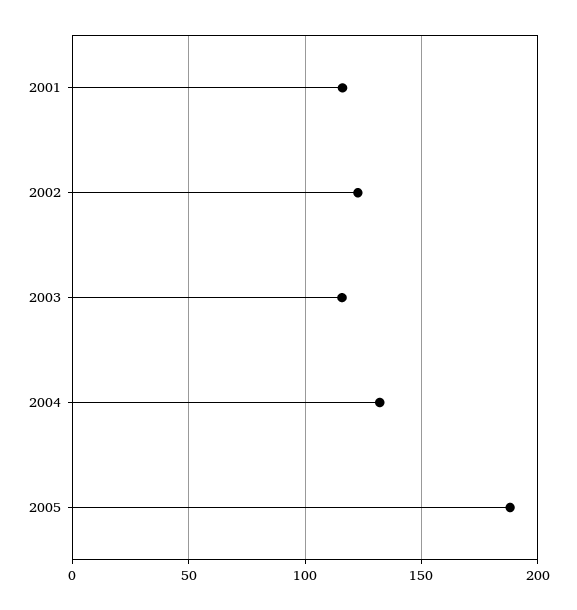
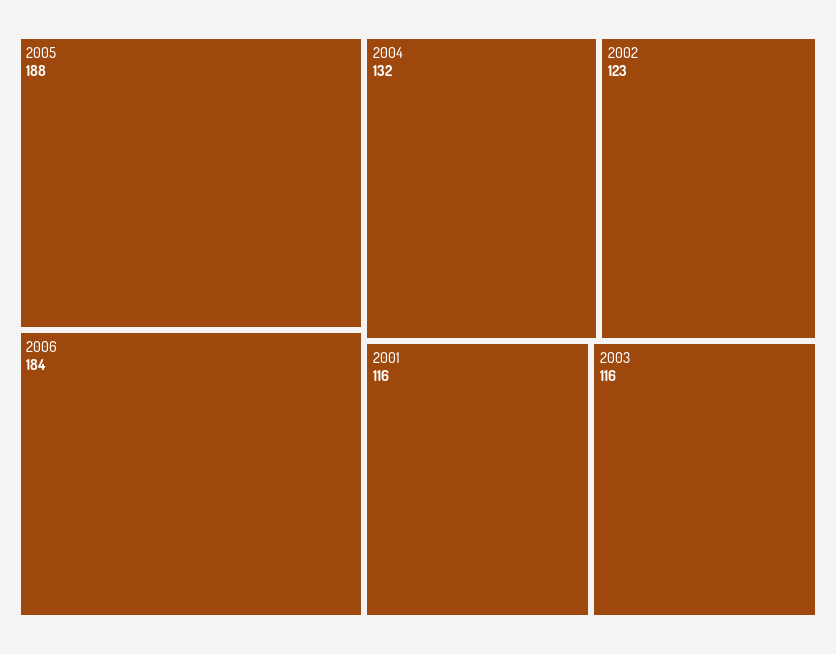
2006: none -> 184

